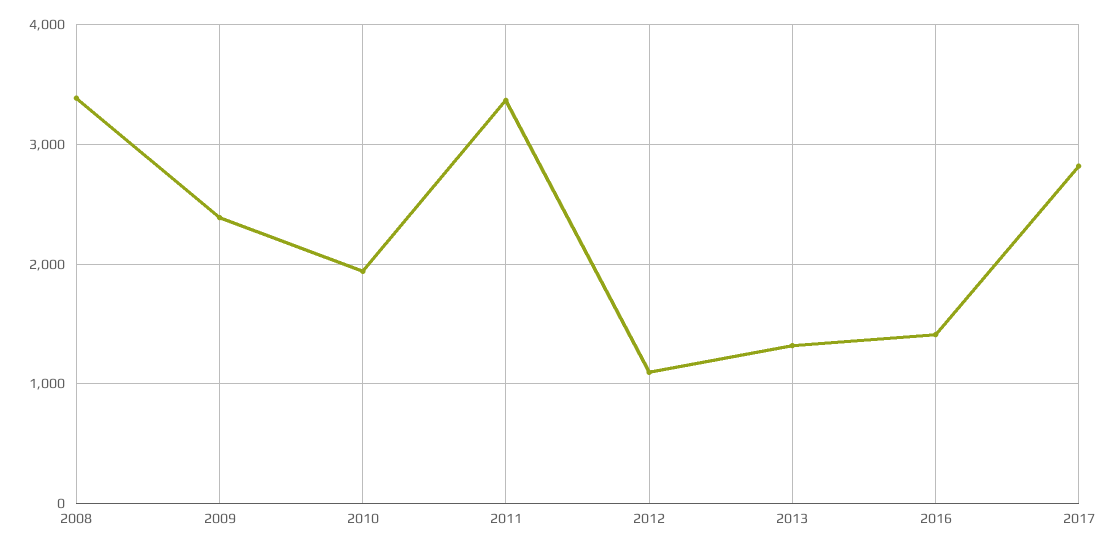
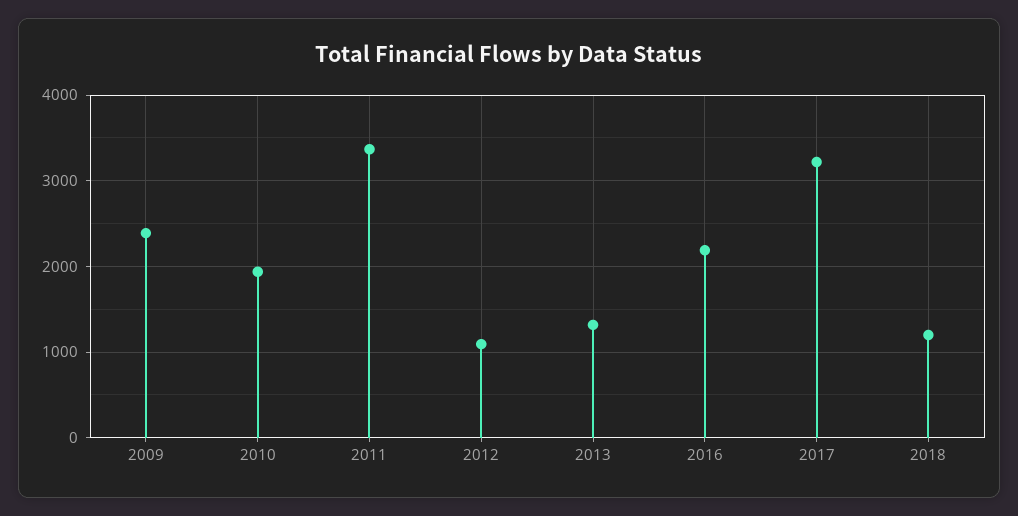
2008: 3400 -> none
2016: 1400 -> 2200
2017: 2800 -> 3200
2018: none -> 1200

